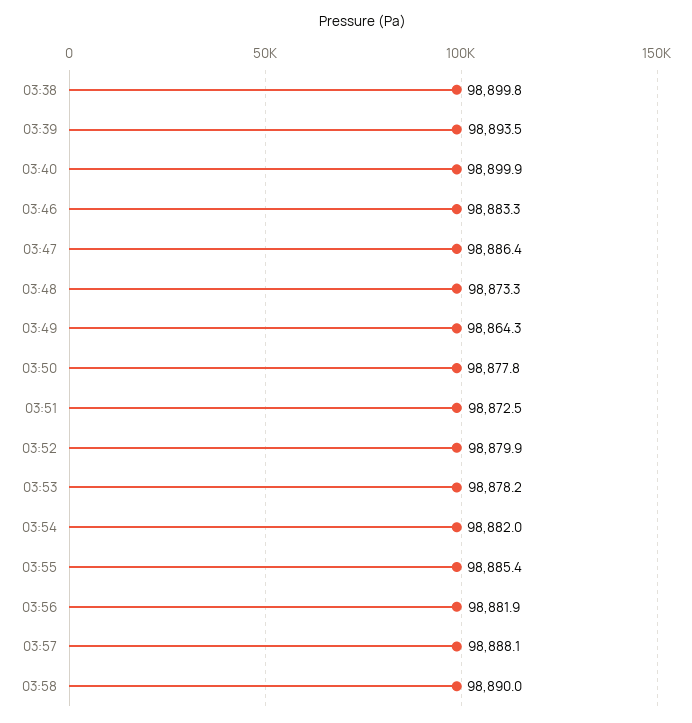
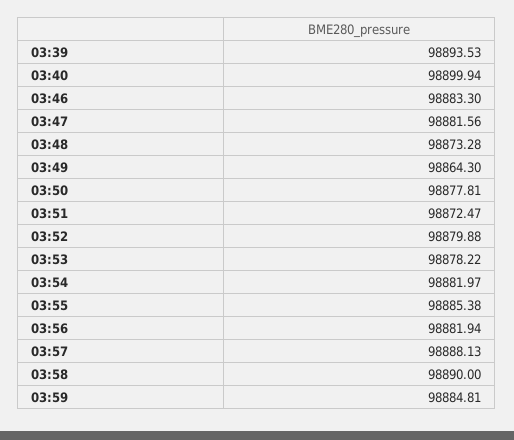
03:38: 98899.8 -> none
03:47: 98886.4 -> 98881.56
03:59: none -> 98884.81

